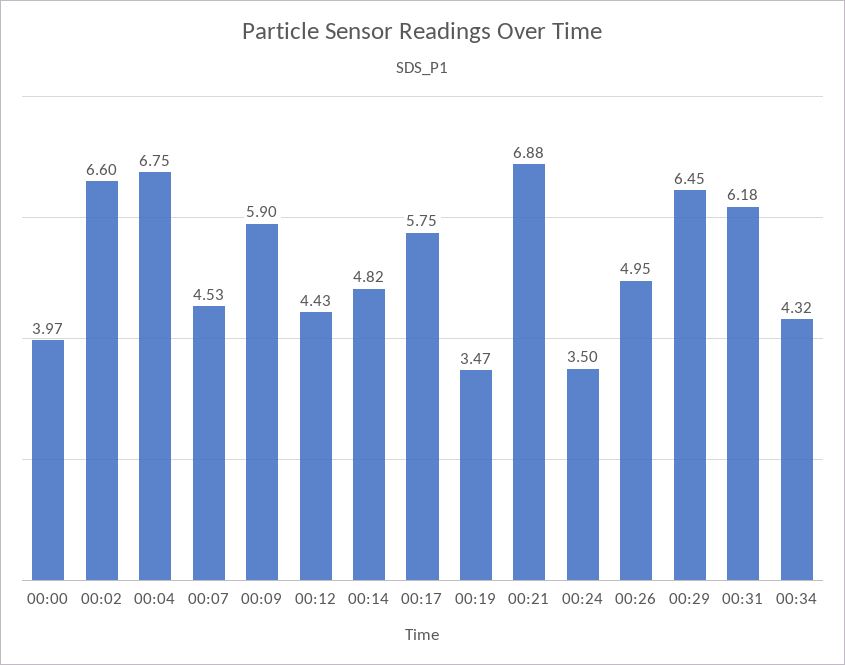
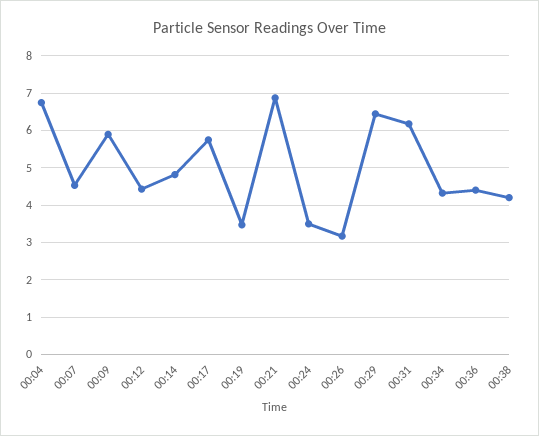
00:00: 3.97 -> none
00:02: 6.6 -> none
00:26: 4.95 -> 3.2
00:36: none -> 4.4
00:38: none -> 4.2

